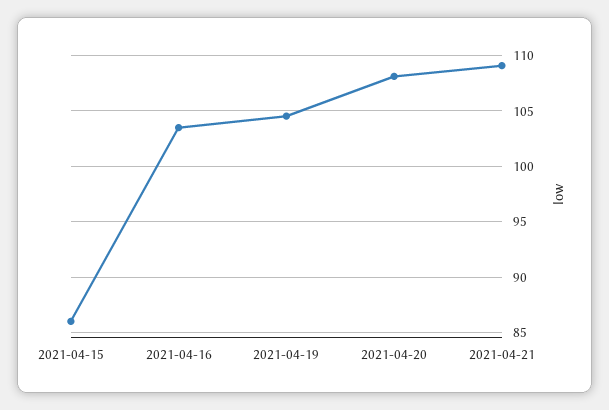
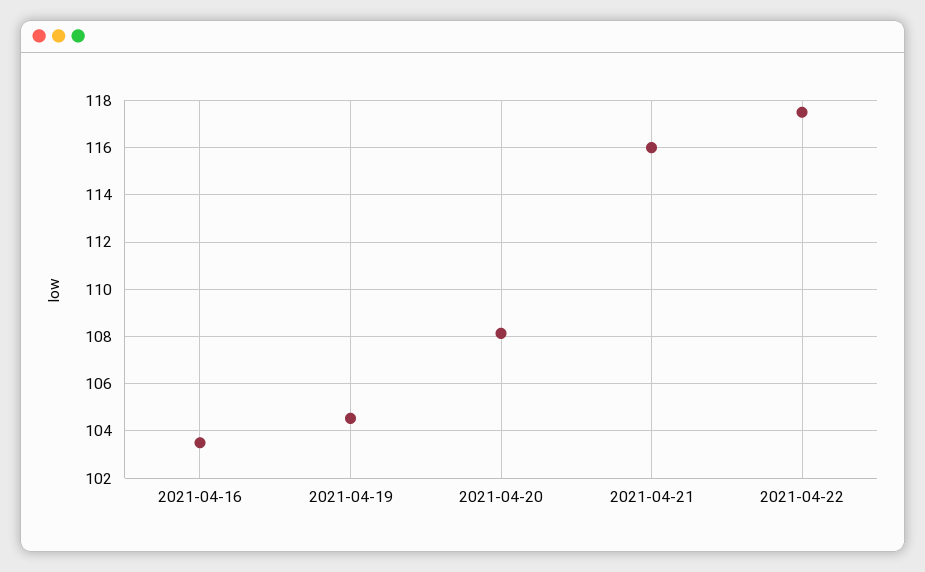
2021-04-15: 86 -> none
2021-04-21: 109 -> 116
2021-04-22: none -> 117.5

